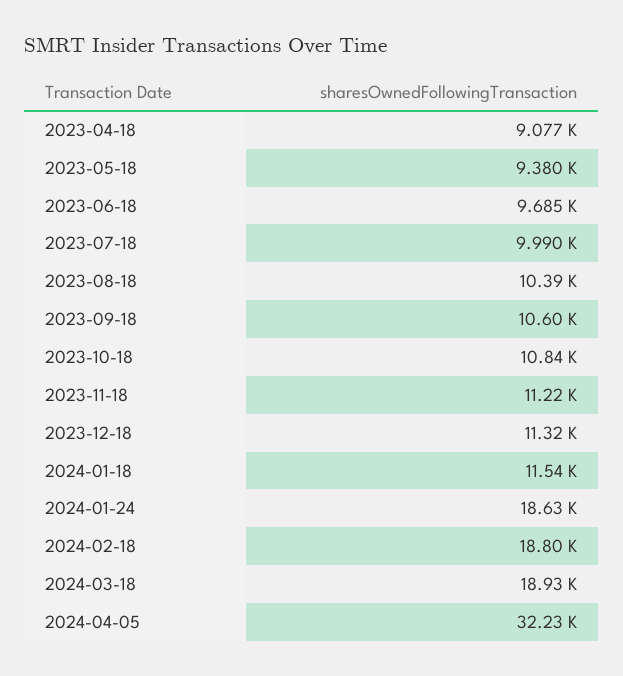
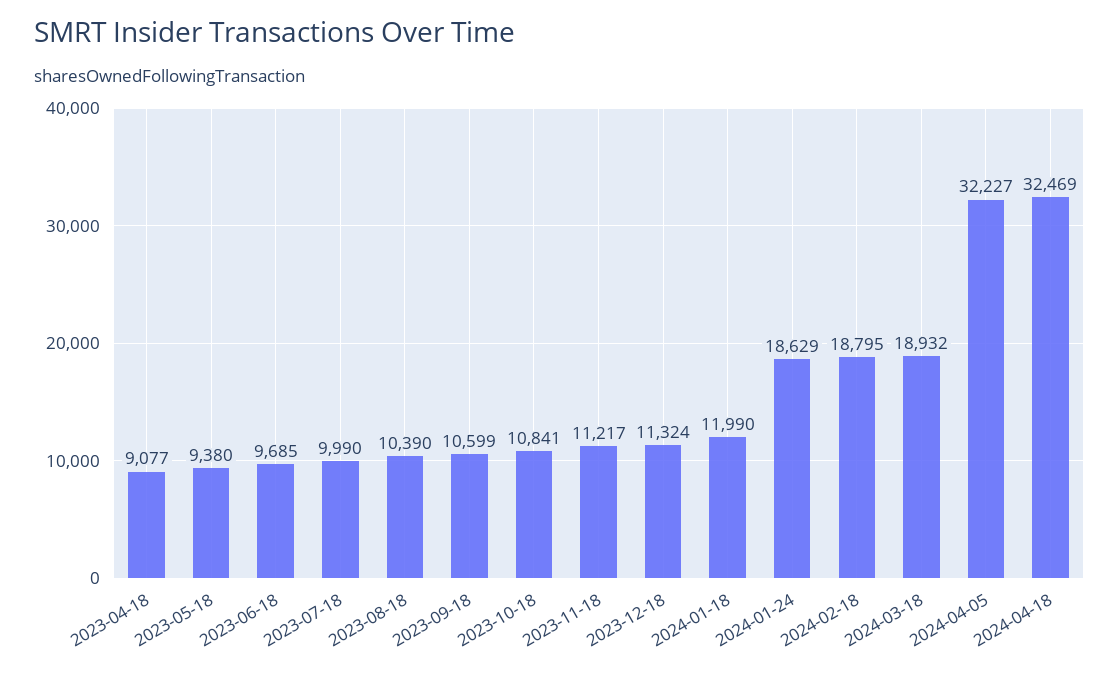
2024-01-18: 11540 -> 11990
2024-04-18: none -> 32469

